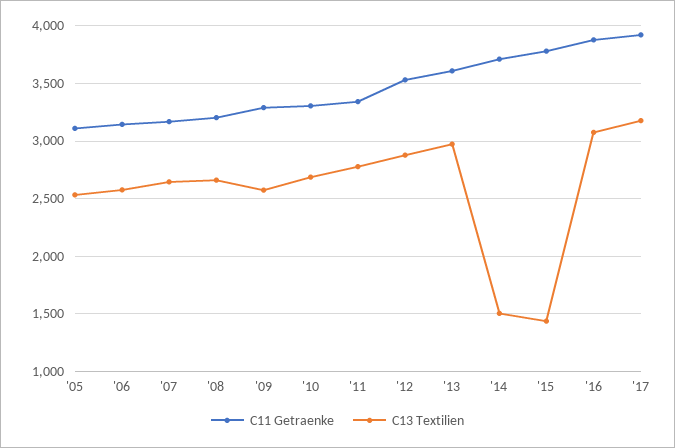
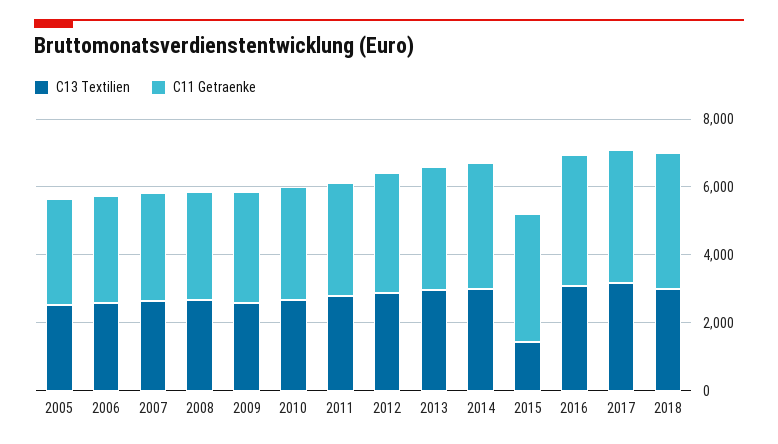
C13 Textilien, '14: 1500 -> 3000
C13 Textilien, 2018: none -> 3000
C11 Getraenke, 2018: none -> 4000

